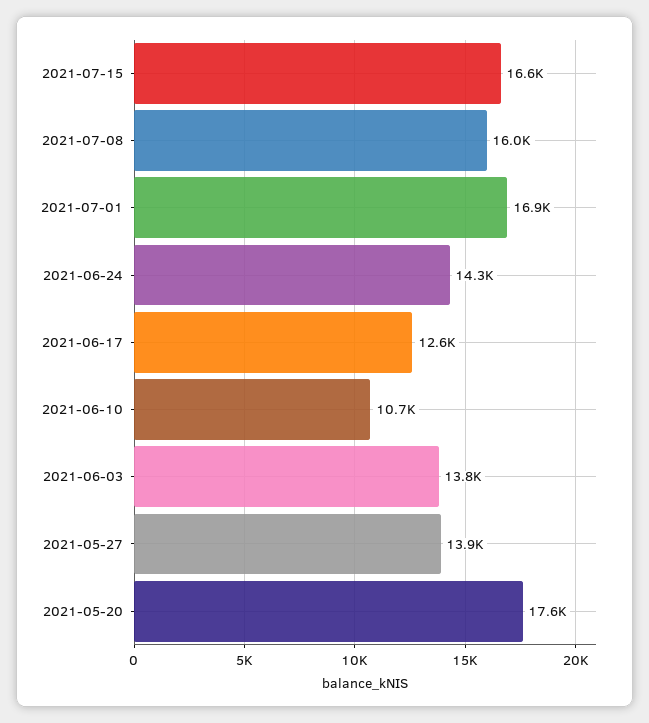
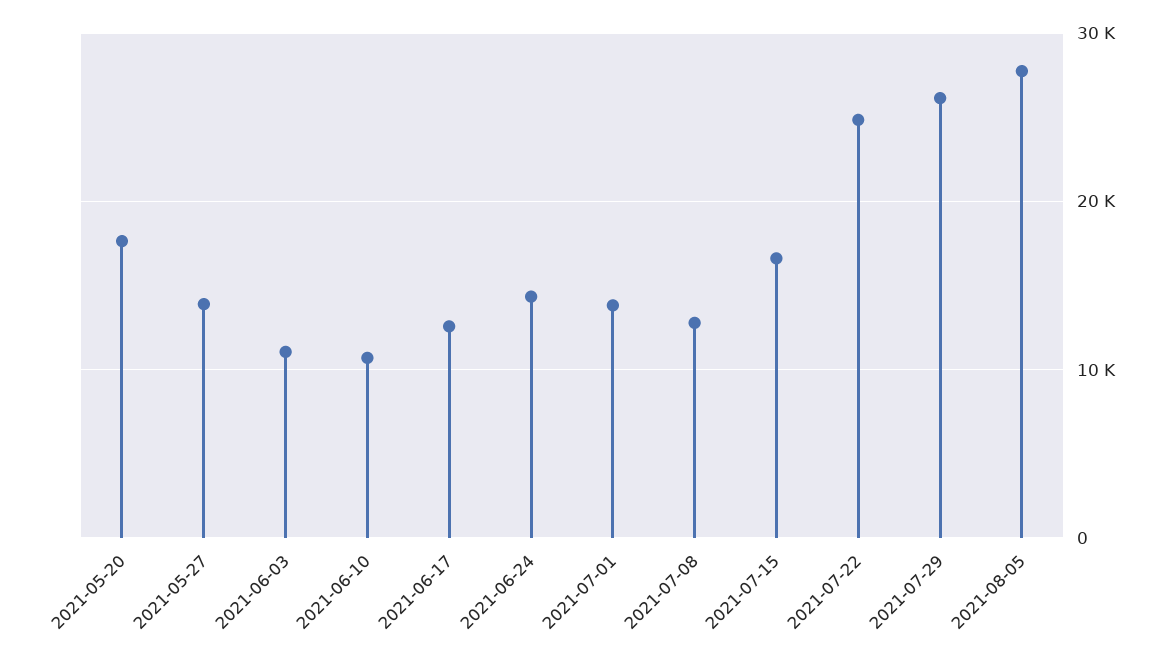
2021-07-08: 16000 -> 13000
2021-07-01: 16900 -> 14000
2021-06-03: 13800 -> 11000
2021-07-22: none -> 25000
2021-07-29: none -> 26000
2021-08-05: none -> 28000

